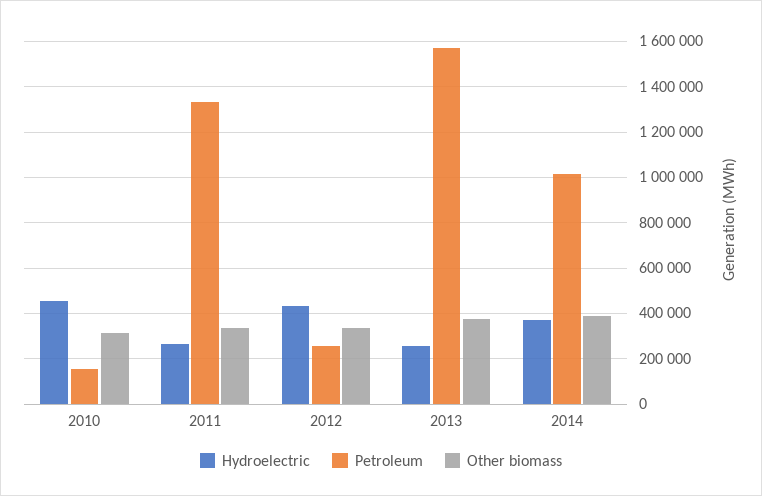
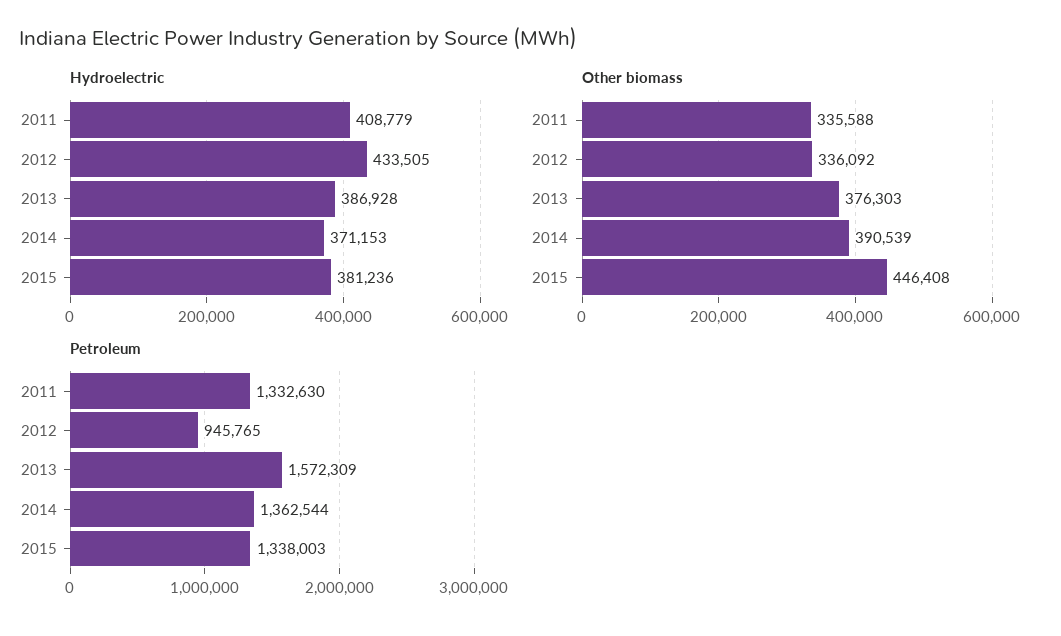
Hydroelectric, 2010: 450000 -> none
Petroleum, 2010: 150000 -> none
Other biomass, 2010: 300000 -> none
Hydroelectric, 2011: 250000 -> 408779
Petroleum, 2012: 250000 -> 945765
Hydroelectric, 2013: 250000 -> 386928
Petroleum, 2014: 1000000 -> 1362544
Hydroelectric, 2015: none -> 381236
Other biomass, 2015: none -> 446408
Petroleum, 2015: none -> 1338003

